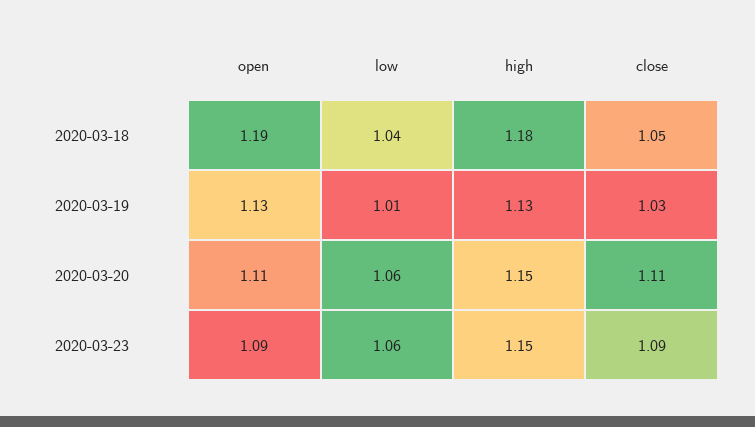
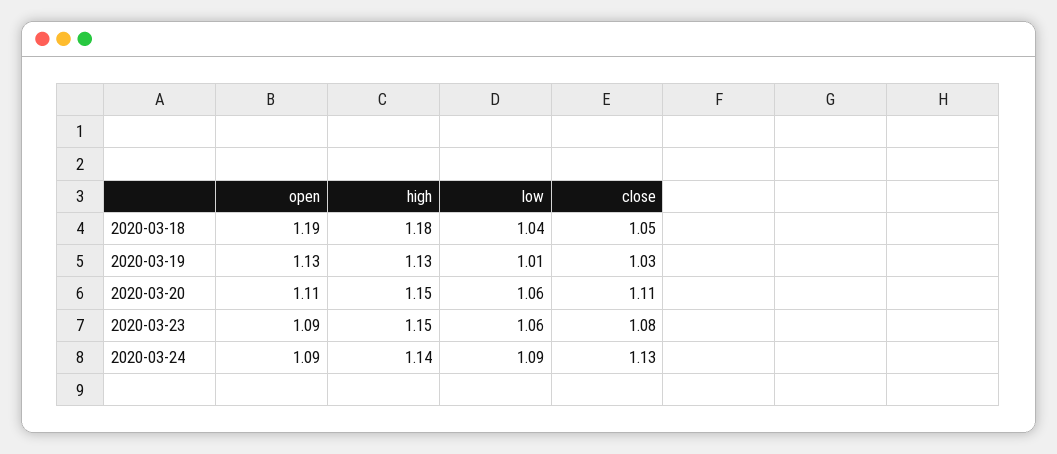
close, 2020-03-23: 1.09 -> 1.08
open, 2020-03-24: none -> 1.09
high, 2020-03-24: none -> 1.14
low, 2020-03-24: none -> 1.09
close, 2020-03-24: none -> 1.13

